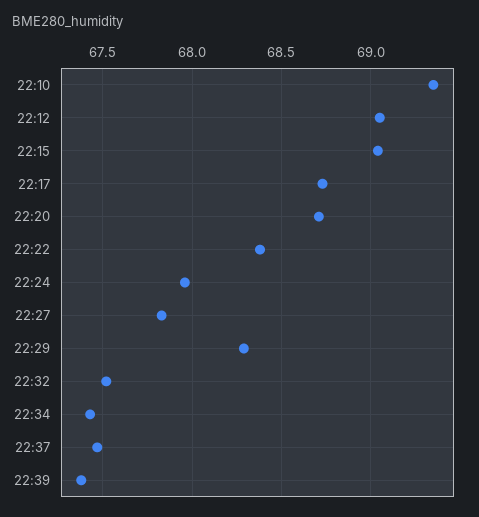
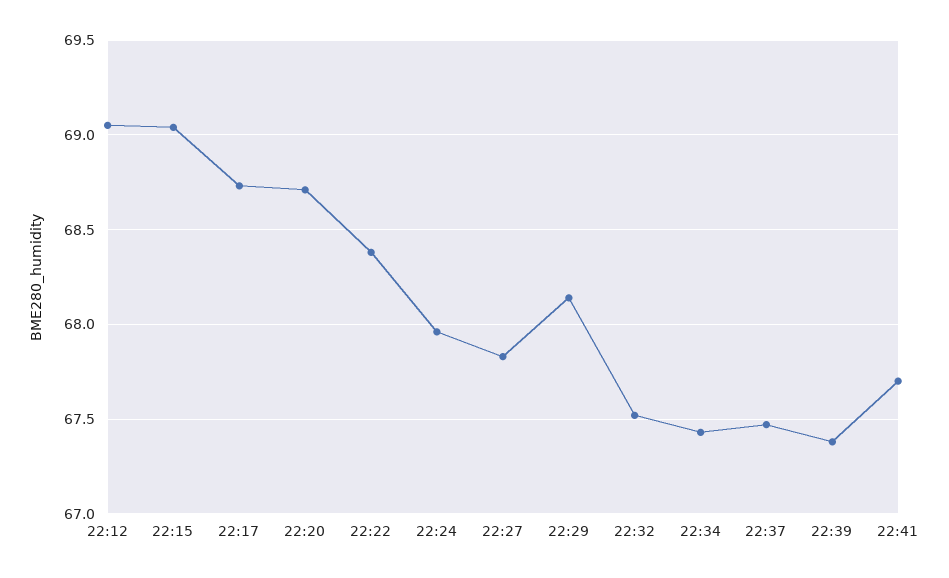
22:10: 69.35 -> none
22:29: 68.3 -> 68.15
22:41: none -> 67.7

